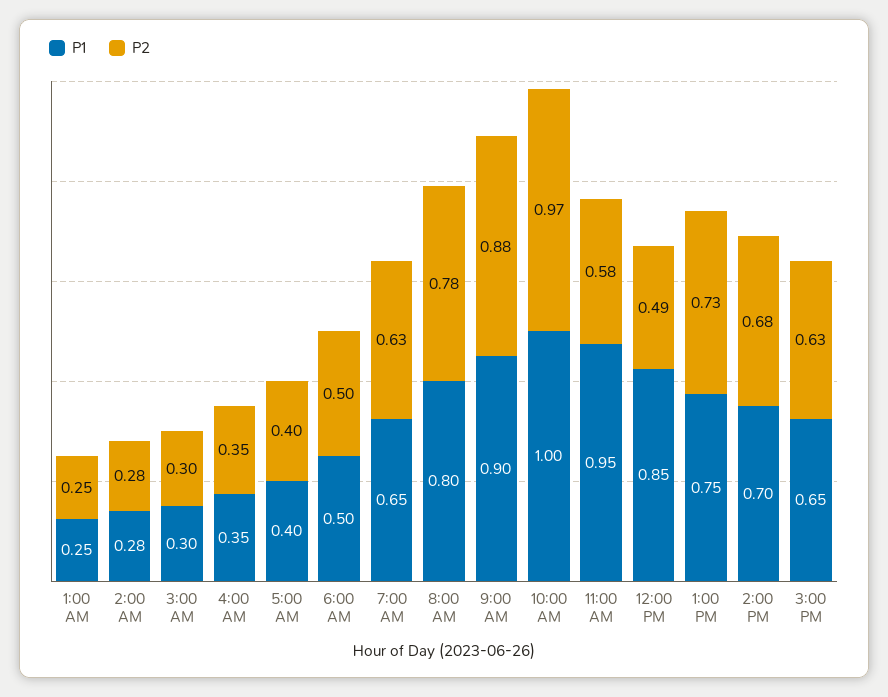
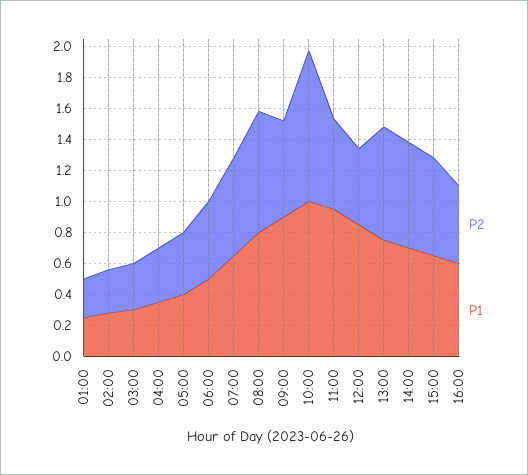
P2, 9:00 AM: 0.88 -> 0.6
P2, 16:00: none -> 0.5
P1, 16:00: none -> 0.6

